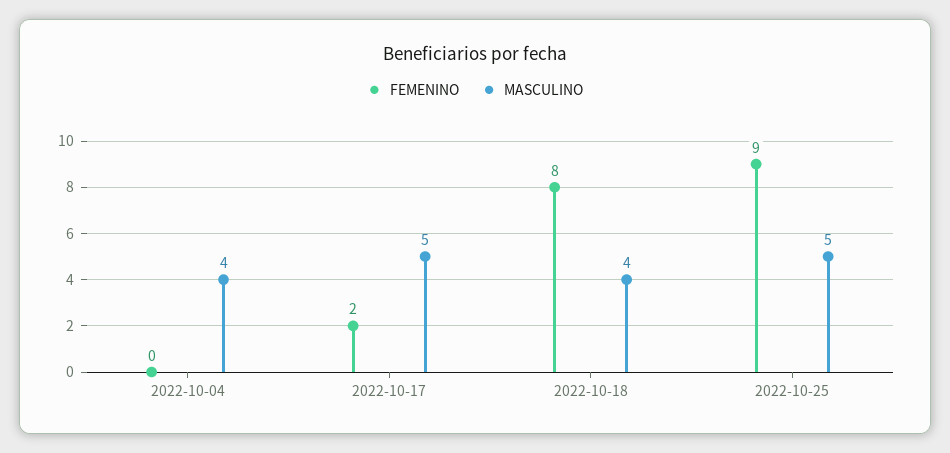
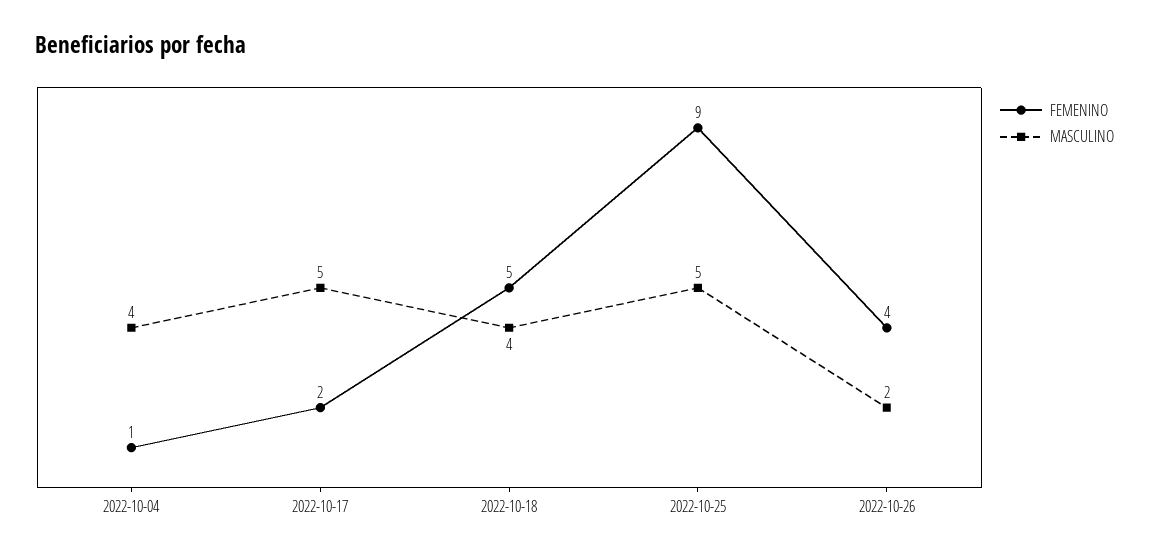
FEMENINO, 2022-10-04: 0 -> 1
FEMENINO, 2022-10-18: 8 -> 5
FEMENINO, 2022-10-26: none -> 4
MASCULINO, 2022-10-26: none -> 2

